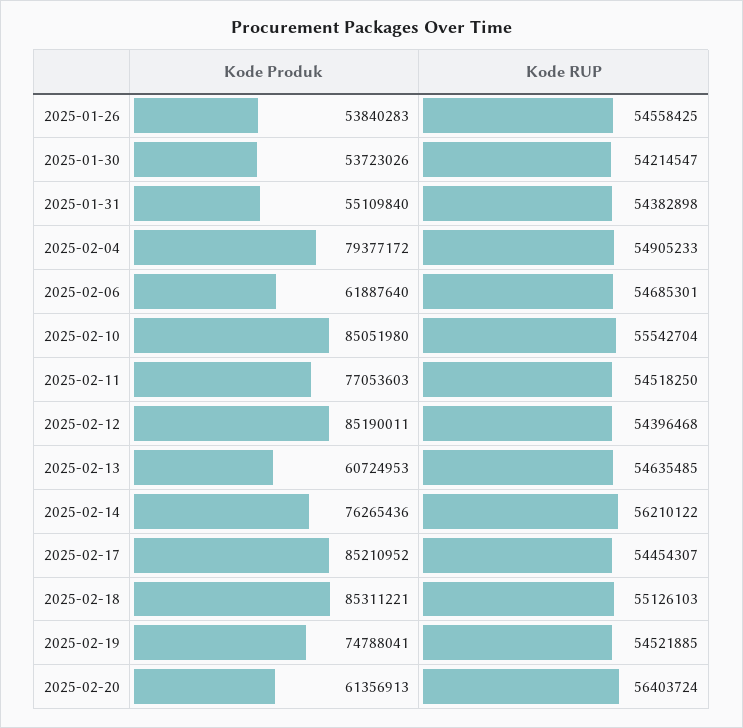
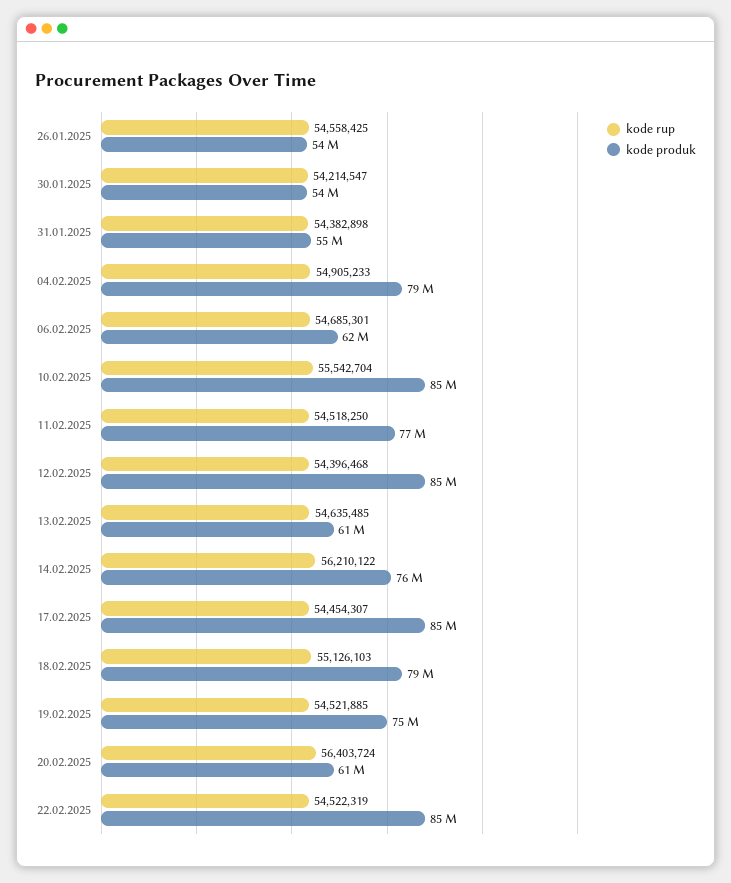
Kode Produk, 2025-02-18: 85311221 -> 79000000
Kode RUP, 22.02.2025: none -> 54522319
Kode Produk, 22.02.2025: none -> 85000000

